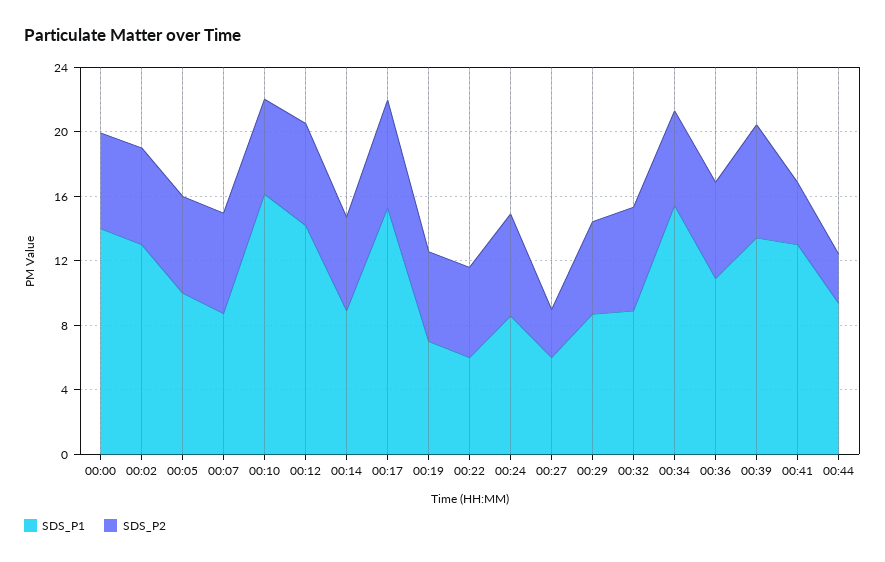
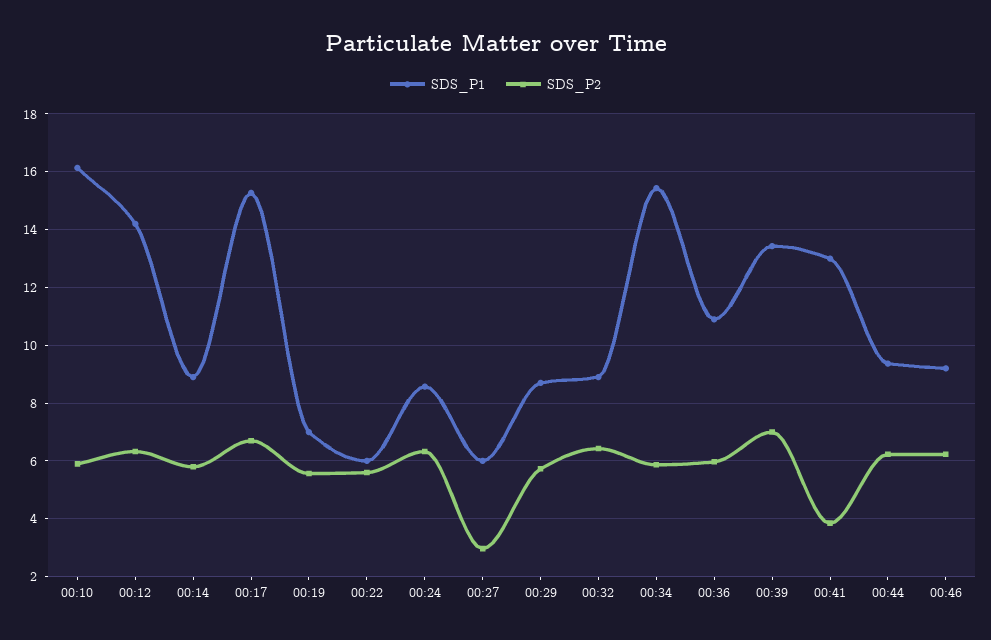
SDS_P1, 00:00: 14 -> none
SDS_P2, 00:00: 6 -> none
SDS_P1, 00:02: 13 -> none
SDS_P2, 00:02: 6 -> none
SDS_P1, 00:05: 10 -> none
SDS_P2, 00:05: 6 -> none
SDS_P1, 00:07: 9 -> none
SDS_P2, 00:07: 6 -> none
SDS_P2, 00:44: 3 -> 6.25
SDS_P1, 00:46: none -> 9.25
SDS_P2, 00:46: none -> 6.25

